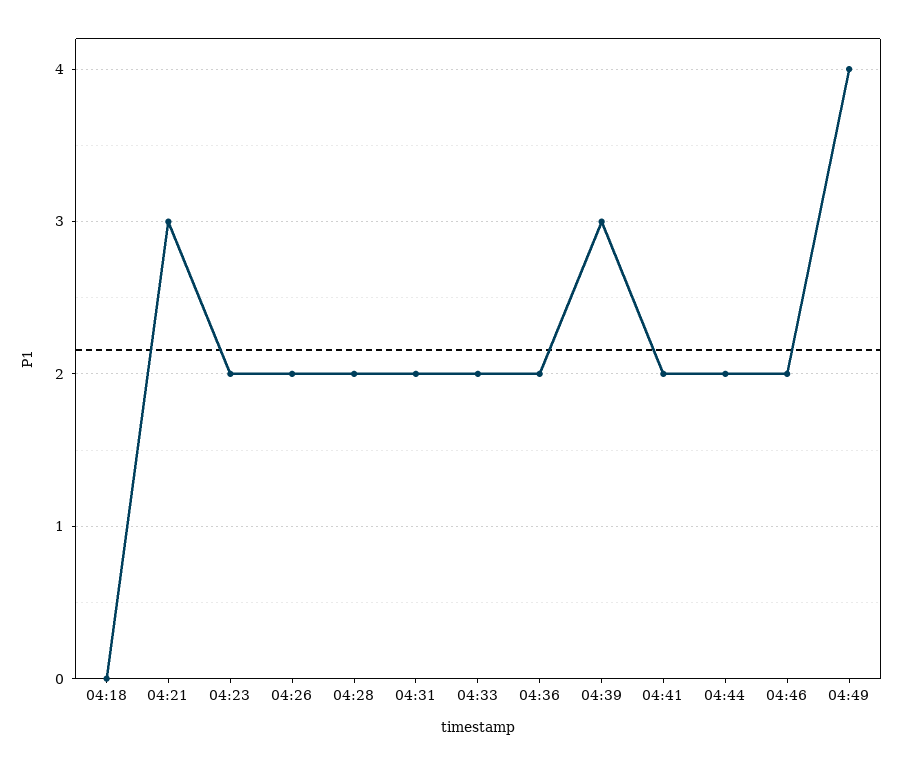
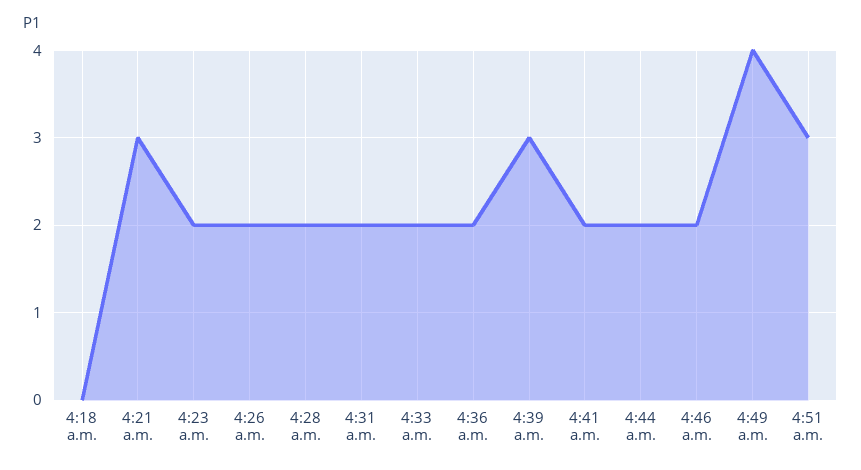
4:51 a.m.: none -> 3

